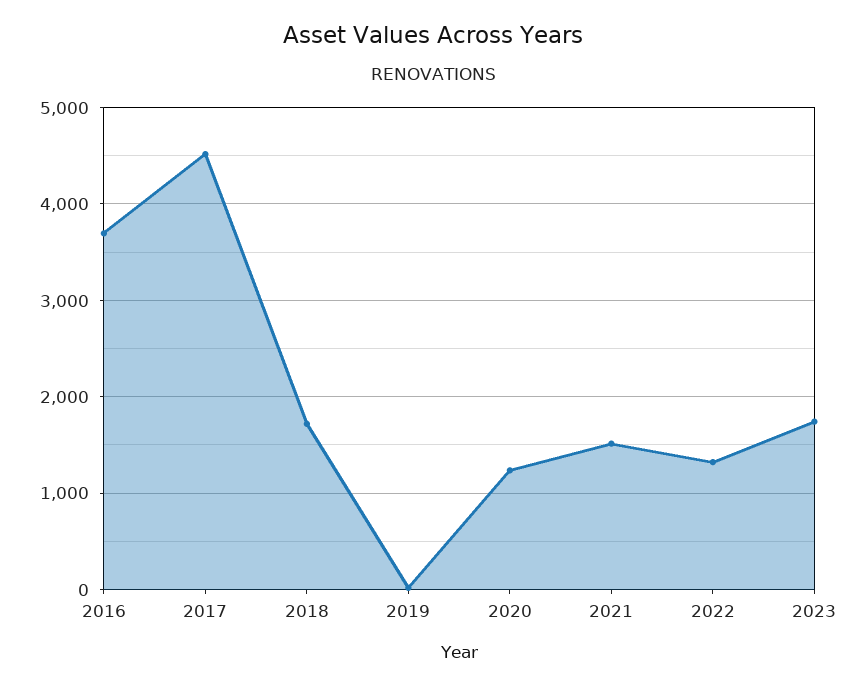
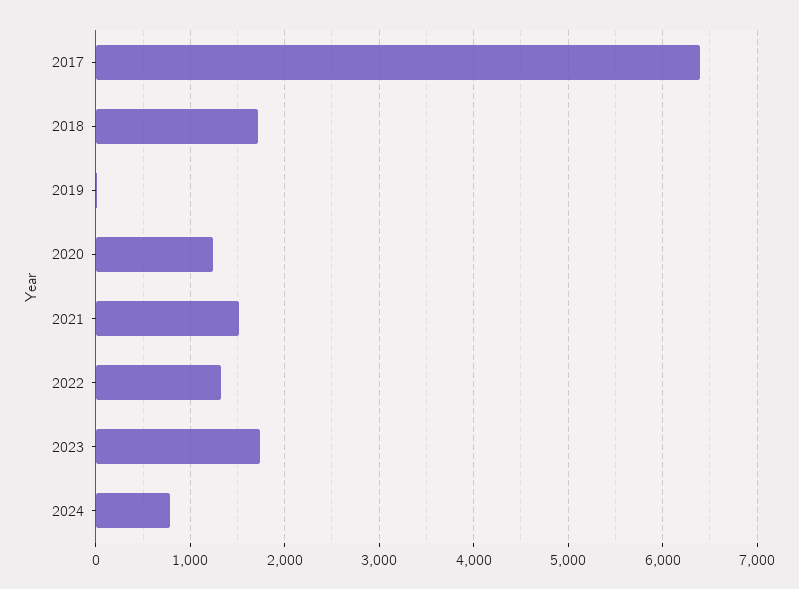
2016: 3700 -> none
2017: 4500 -> 6400
2024: none -> 800

